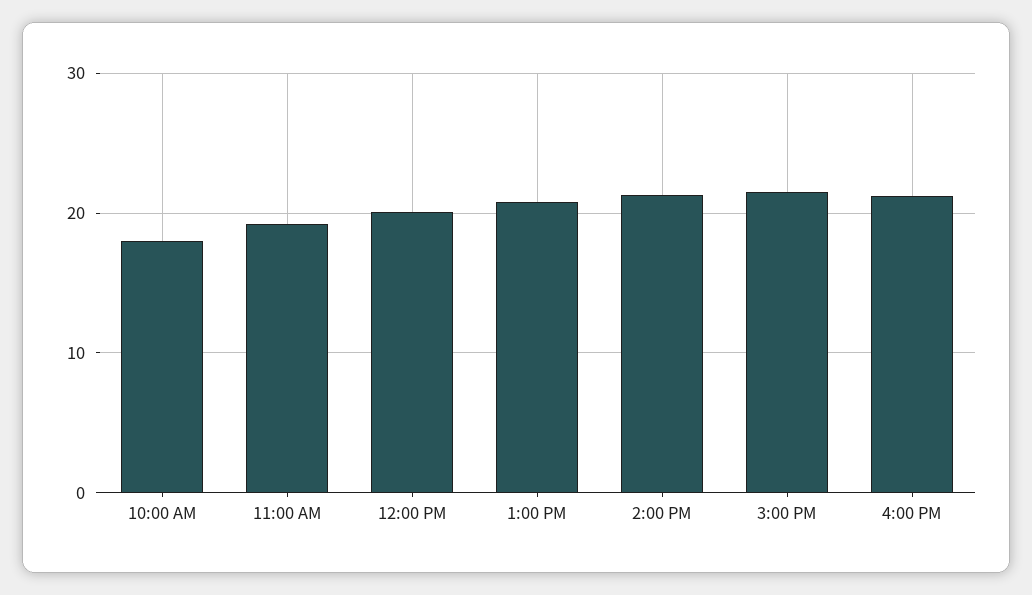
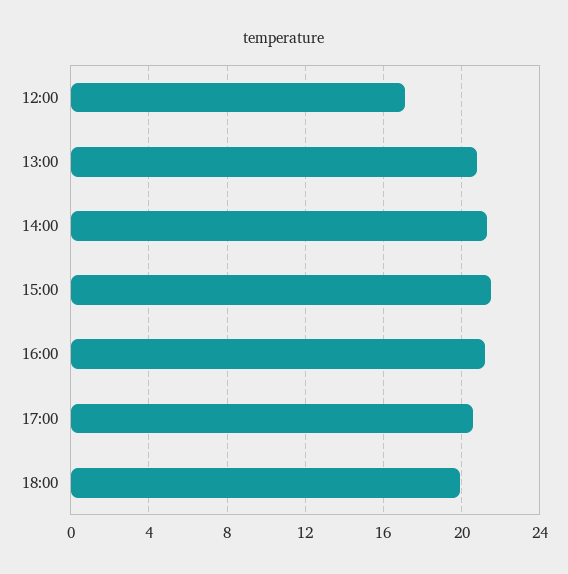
10:00 AM: 18 -> none
11:00 AM: 19 -> none
12:00 PM: 20 -> 17
17:00: none -> 20.5
18:00: none -> 20

